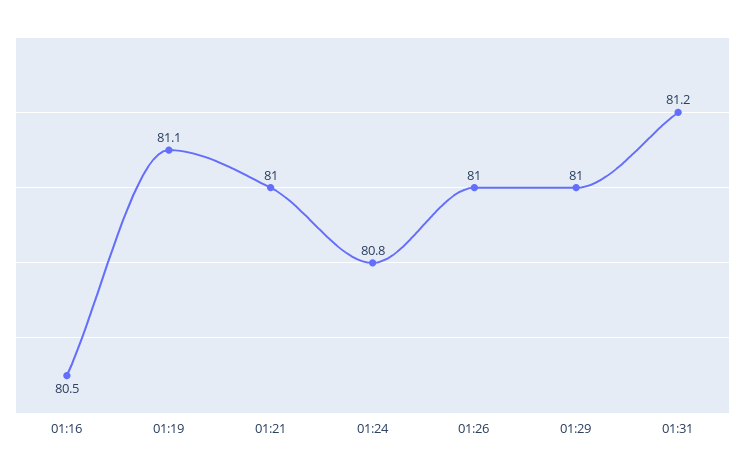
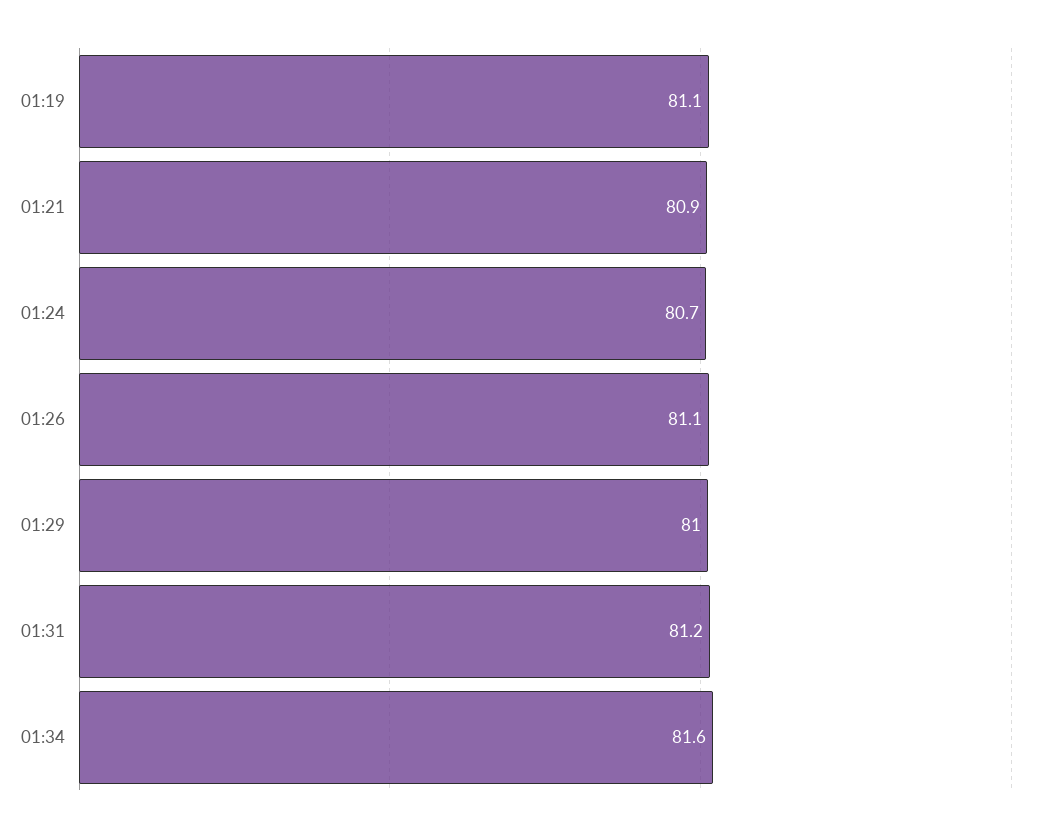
01:16: 80.5 -> none
01:21: 81 -> 80.9
01:24: 80.8 -> 80.7
01:26: 81 -> 81.1
01:34: none -> 81.6

